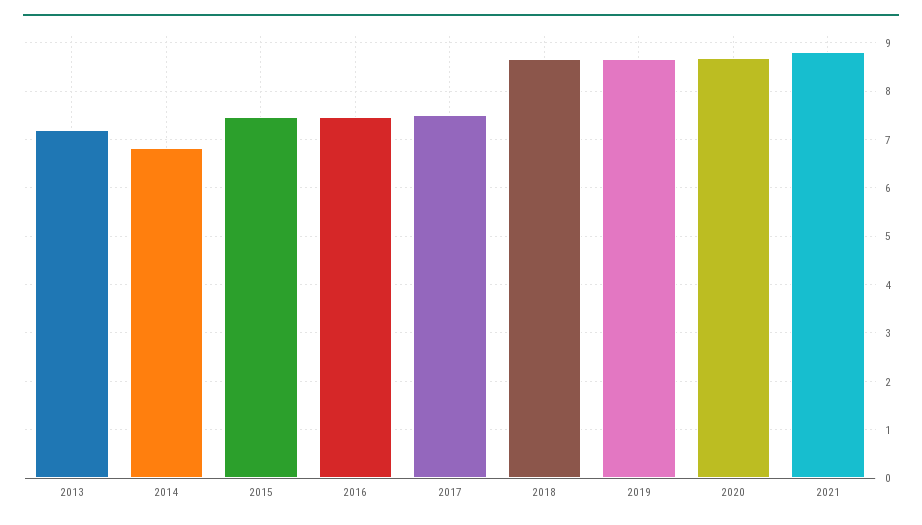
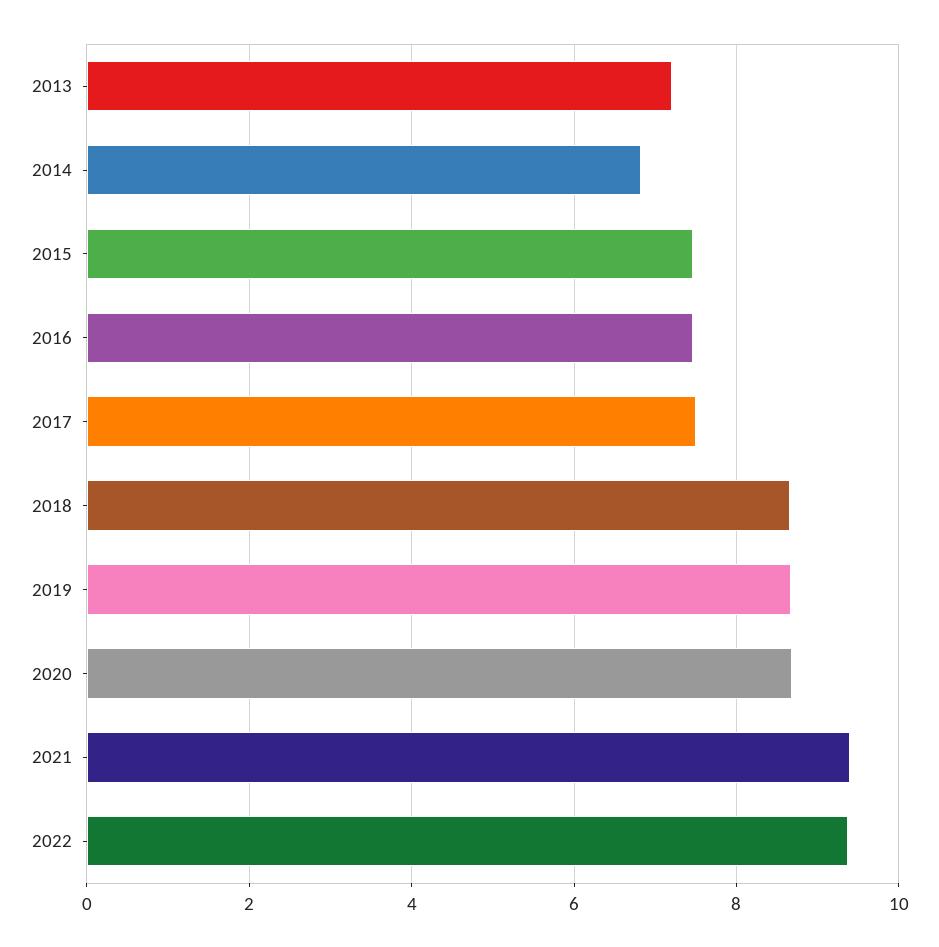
2021: 8.8 -> 9.4
2022: none -> 9.4

